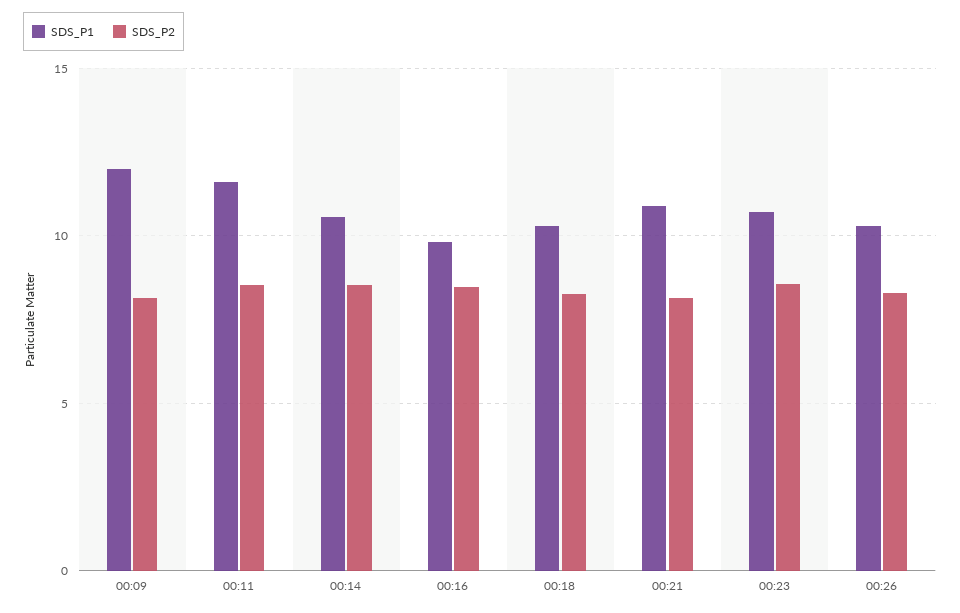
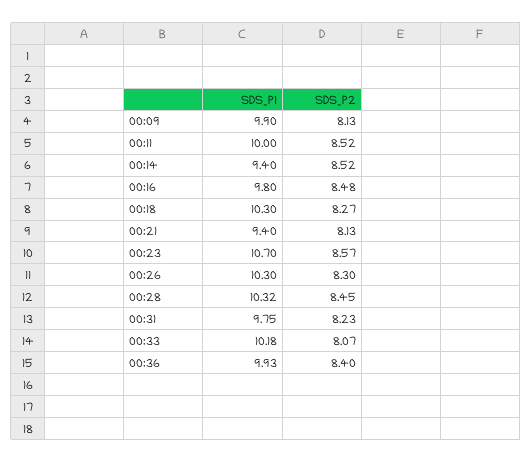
SDS_P1, 00:09: 12 -> 9.9
SDS_P1, 00:11: 11.5 -> 10
SDS_P1, 00:14: 10.5 -> 9.4
SDS_P1, 00:21: 11 -> 9.4
SDS_P1, 00:28: none -> 10.32
SDS_P2, 00:28: none -> 8.45
SDS_P1, 00:31: none -> 9.75
SDS_P2, 00:31: none -> 8.23
SDS_P1, 00:33: none -> 10.18
SDS_P2, 00:33: none -> 8.07
SDS_P1, 00:36: none -> 9.93
SDS_P2, 00:36: none -> 8.4

